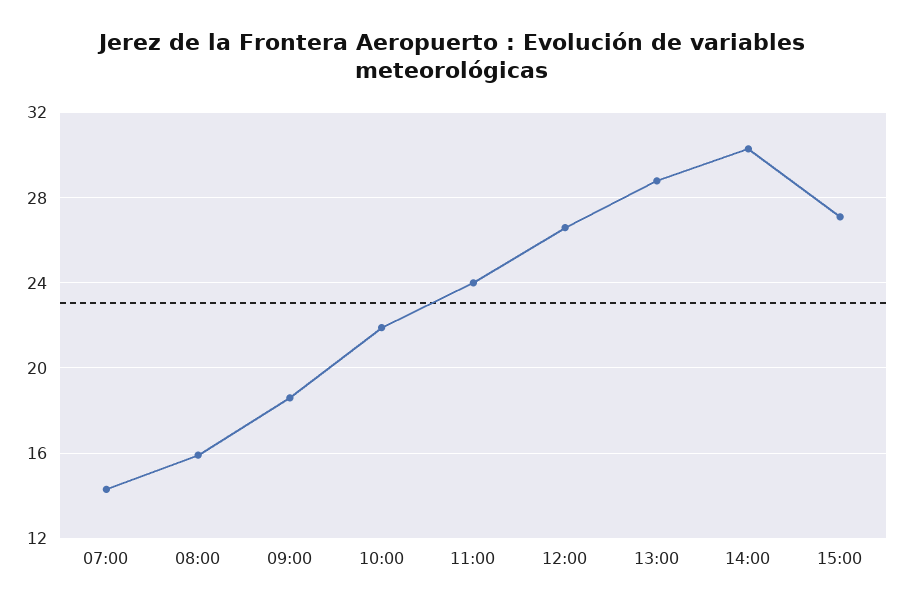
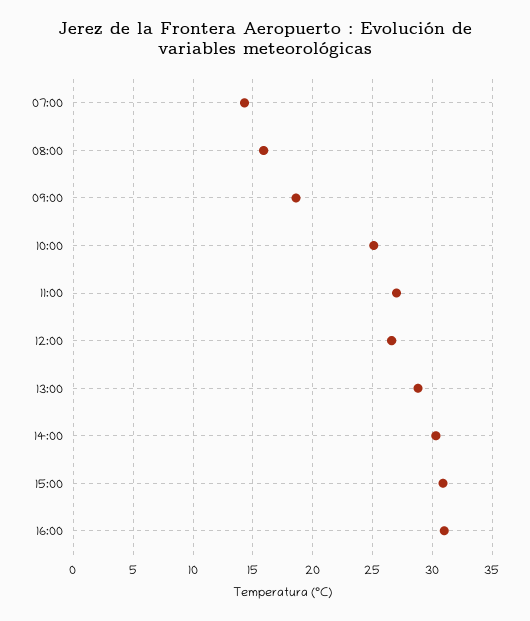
10:00: 22 -> 25
11:00: 24 -> 27
15:00: 27 -> 31
16:00: none -> 31

